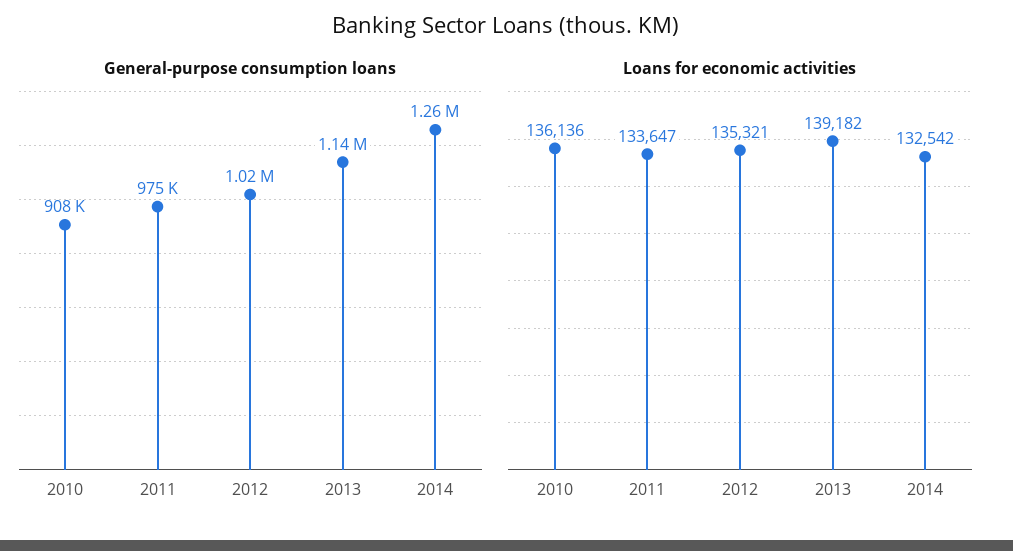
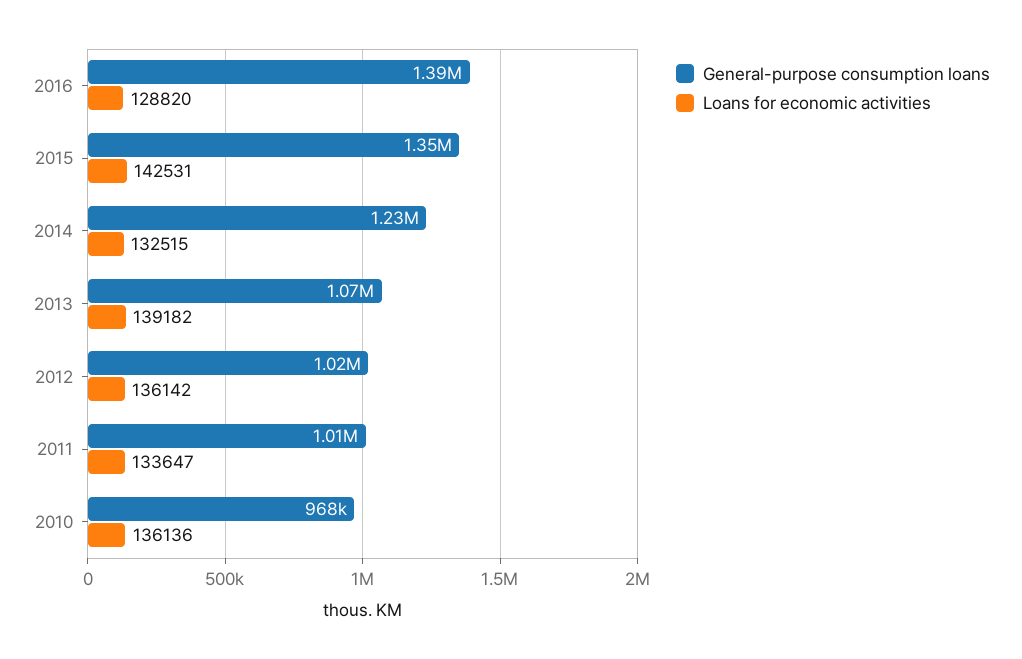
General-purpose consumption loans, 2010: 908000 -> 968000
General-purpose consumption loans, 2011: 975000 -> 1010000
General-purpose consumption loans, 2013: 1140000 -> 1070000
General-purpose consumption loans, 2014: 1260000 -> 1230000
Loans for economic activities, 2012: 135321 -> 136142
Loans for economic activities, 2014: 132542 -> 132515
General-purpose consumption loans, 2016: none -> 1390000
Loans for economic activities, 2016: none -> 128820
General-purpose consumption loans, 2015: none -> 1350000
Loans for economic activities, 2015: none -> 142531

